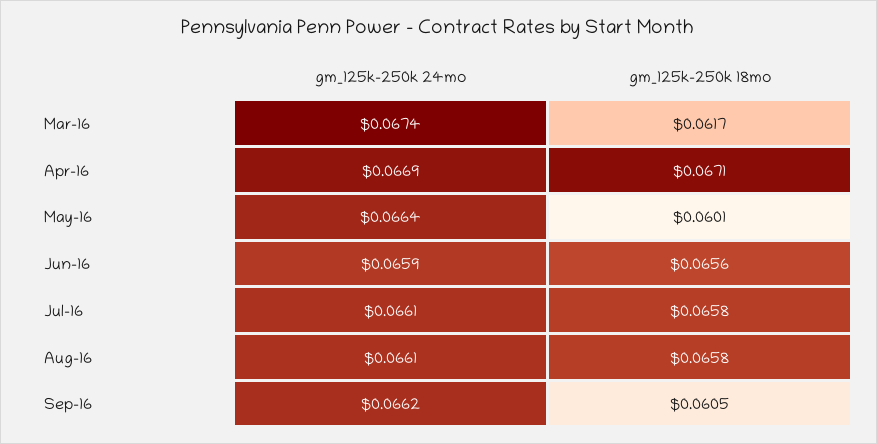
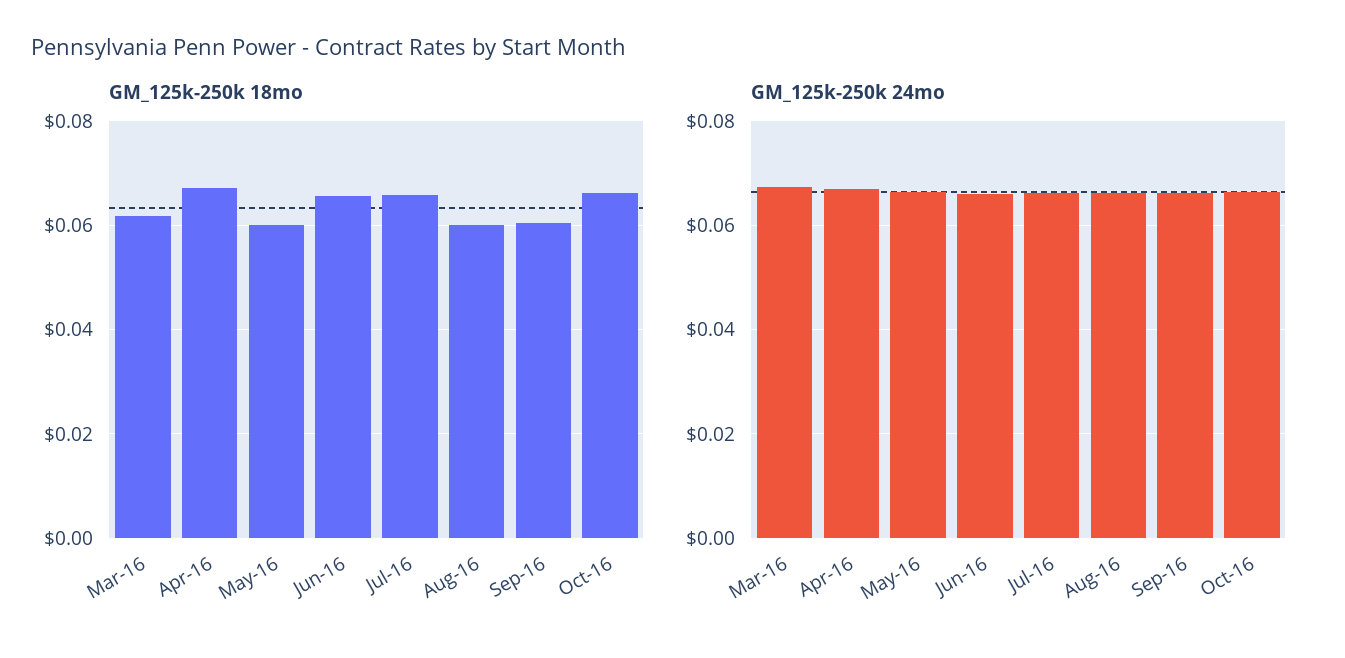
gm_125k-250k 18mo, Aug-16: 0.0658 -> 0.06
gm_125k-250k 18mo, Oct-16: none -> 0.066
gm_125k-250k 24mo, Oct-16: none -> 0.066

